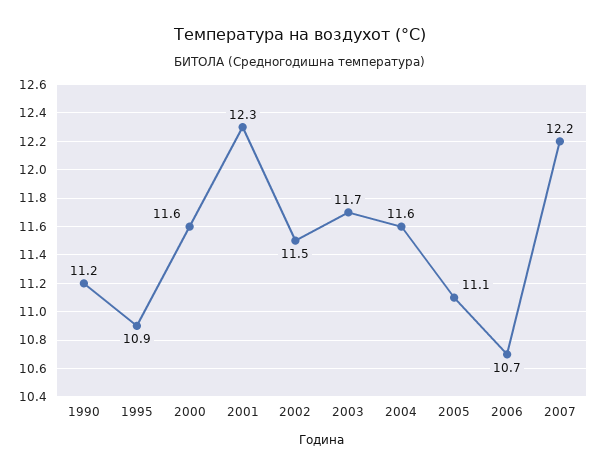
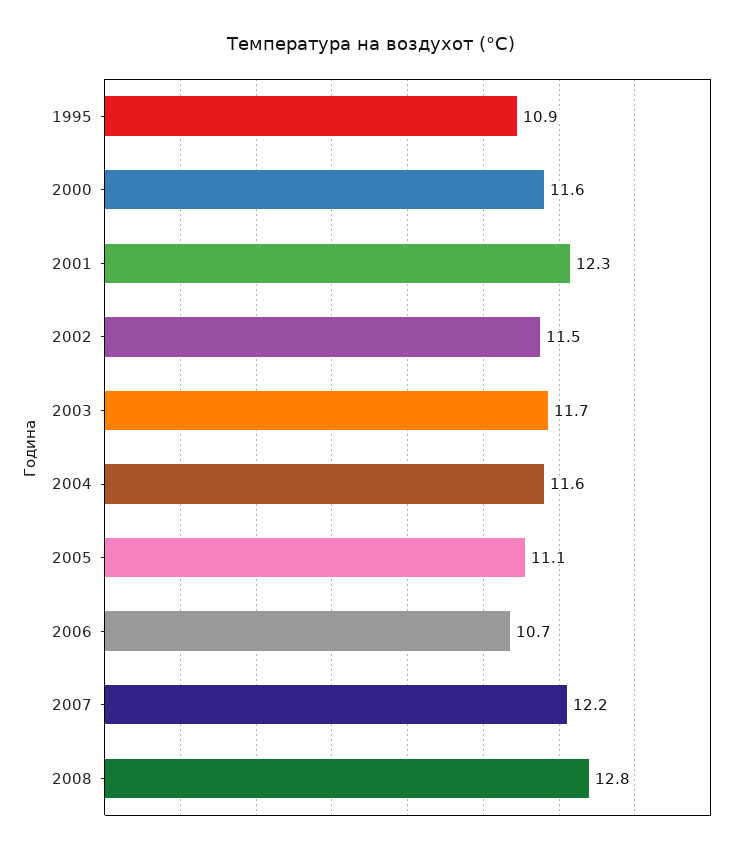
1990: 11.2 -> none
2008: none -> 12.8

